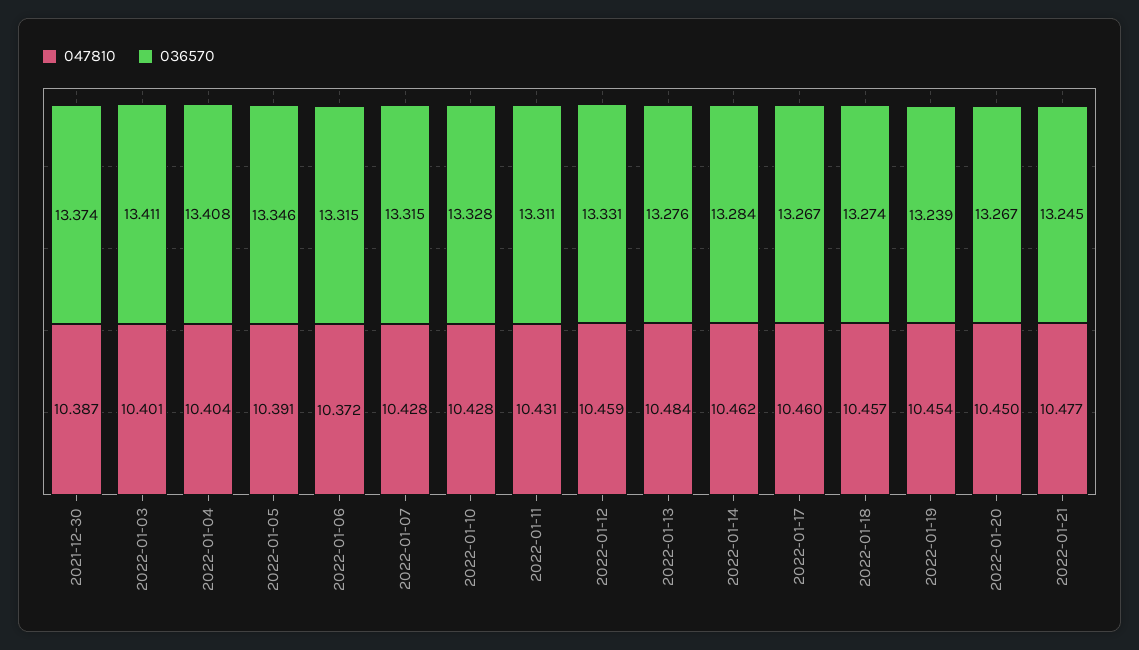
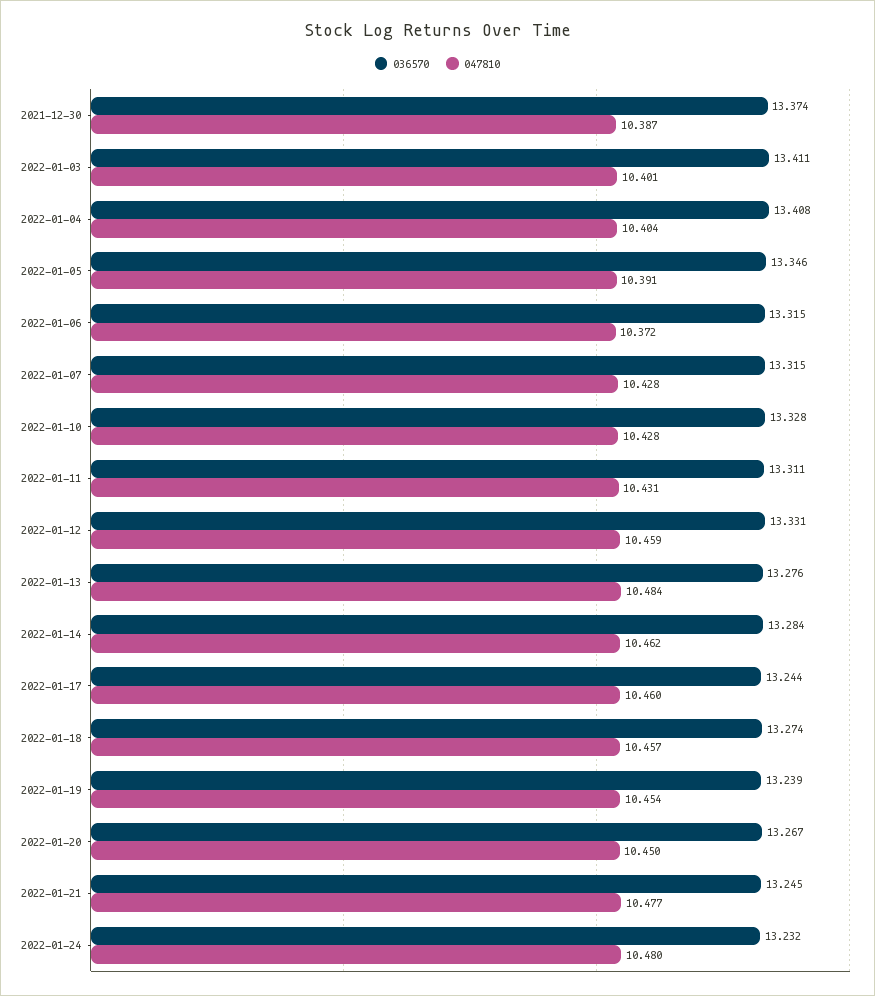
036570, 2022-01-17: 13.267 -> 13.244
036570, 2022-01-24: none -> 13.232
047810, 2022-01-24: none -> 10.48

